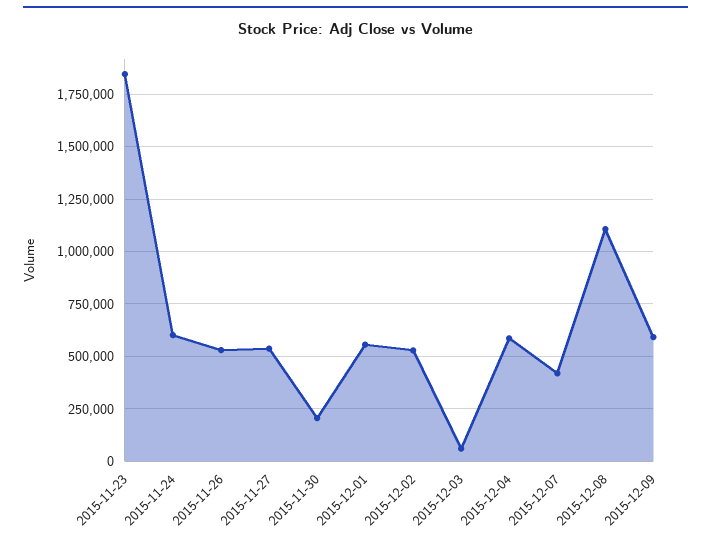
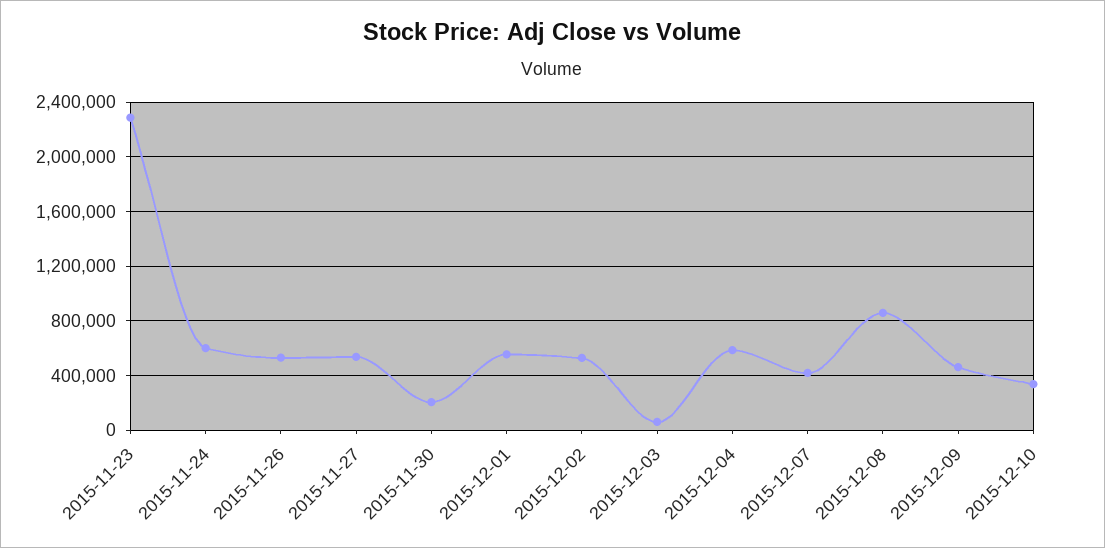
2015-11-23: 1850000 -> 2300000
2015-12-08: 1100000 -> 850000
2015-12-09: 600000 -> 450000
2015-12-10: none -> 350000

